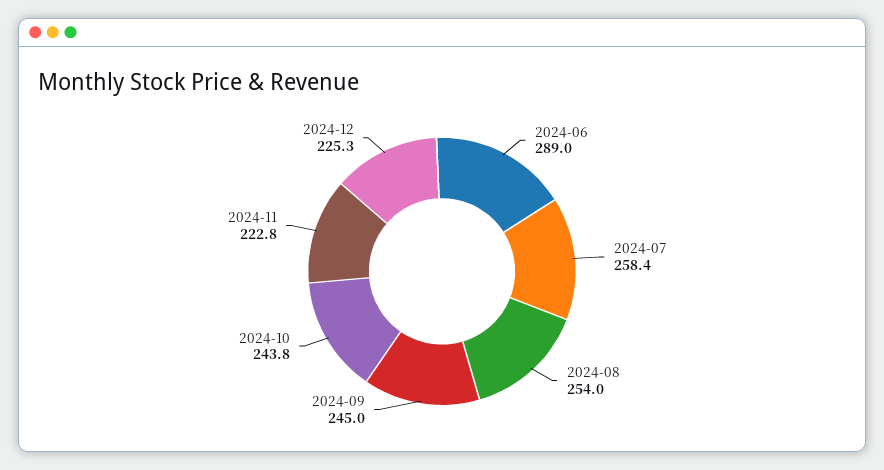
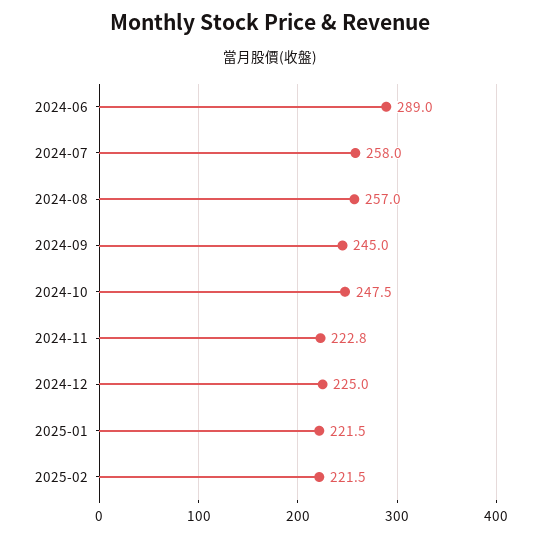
2024-07: 258.4 -> 258
2024-08: 254 -> 257
2024-10: 243.8 -> 247.5
2024-12: 225.3 -> 225
2025-01: none -> 221.5
2025-02: none -> 221.5

